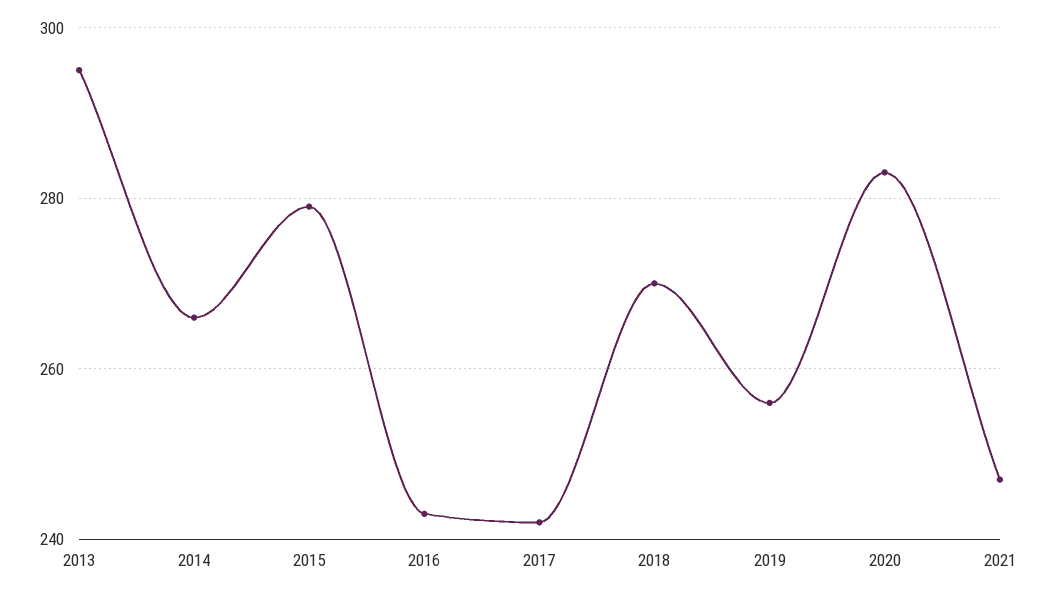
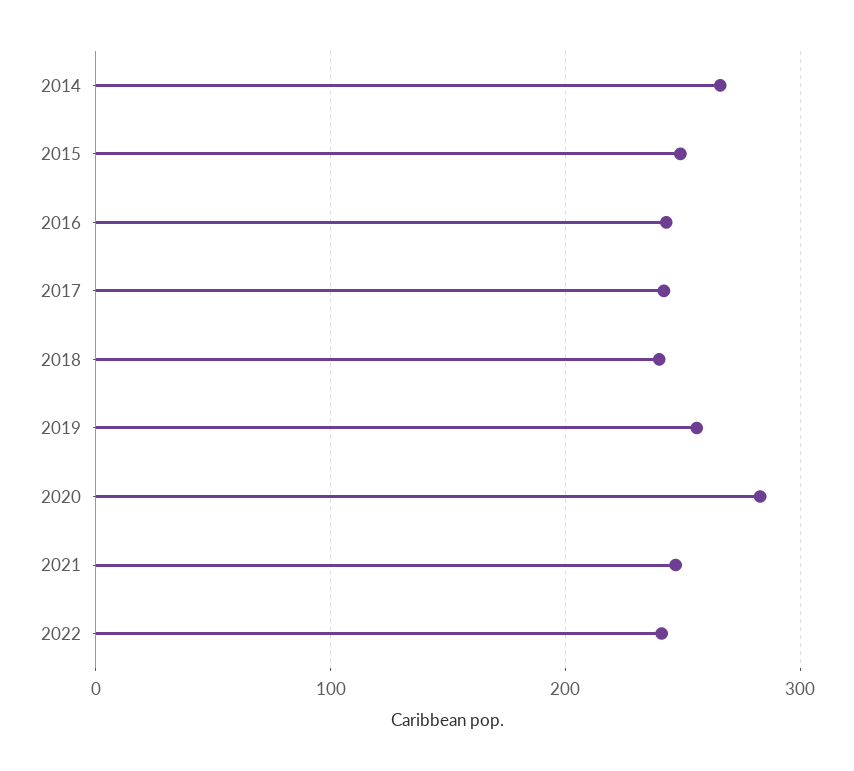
2013: 295 -> none
2015: 280 -> 250
2018: 270 -> 240
2022: none -> 240

